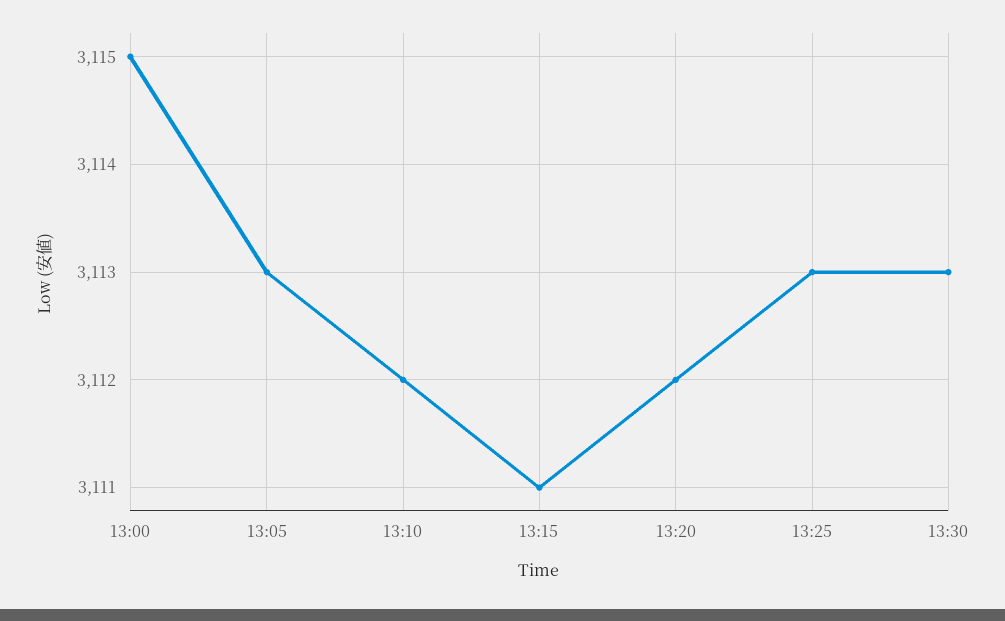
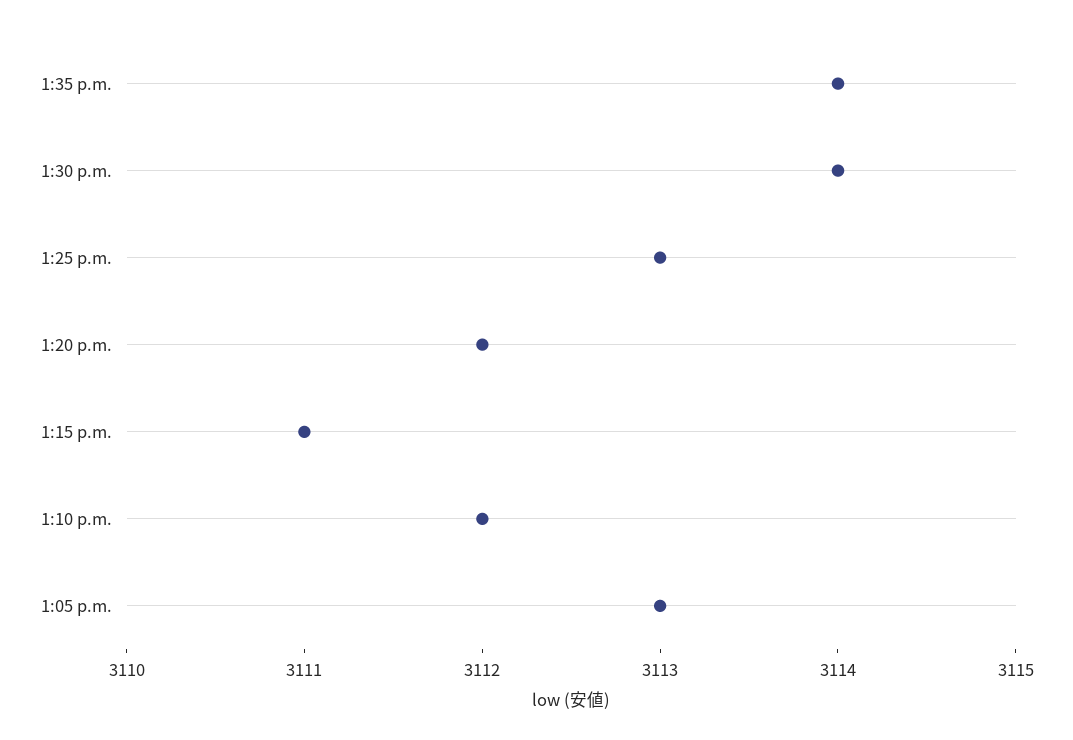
13:00: 3115 -> none
13:30: 3113 -> 3114
1:35 p.m.: none -> 3114

